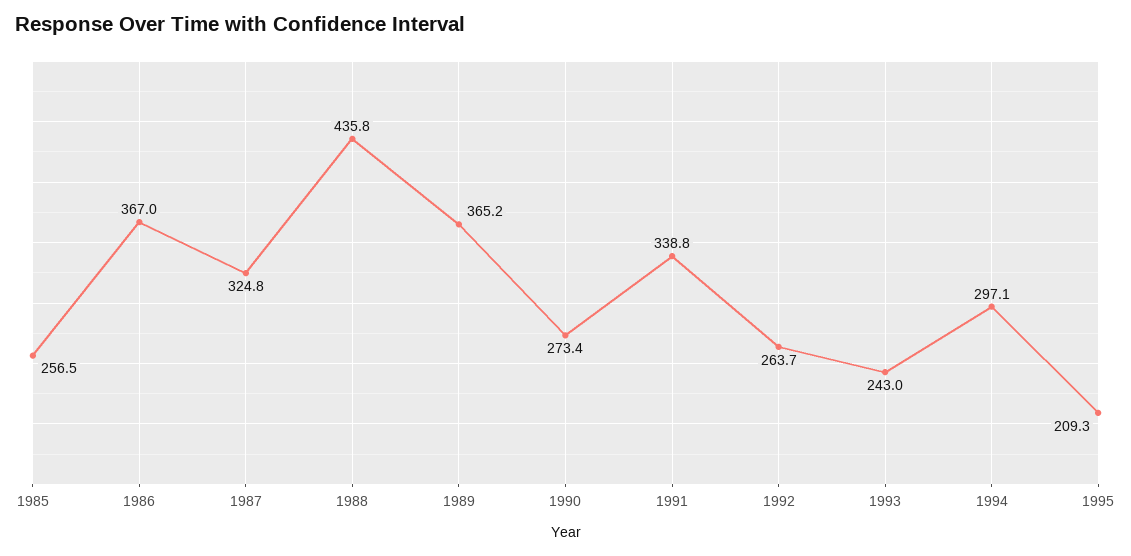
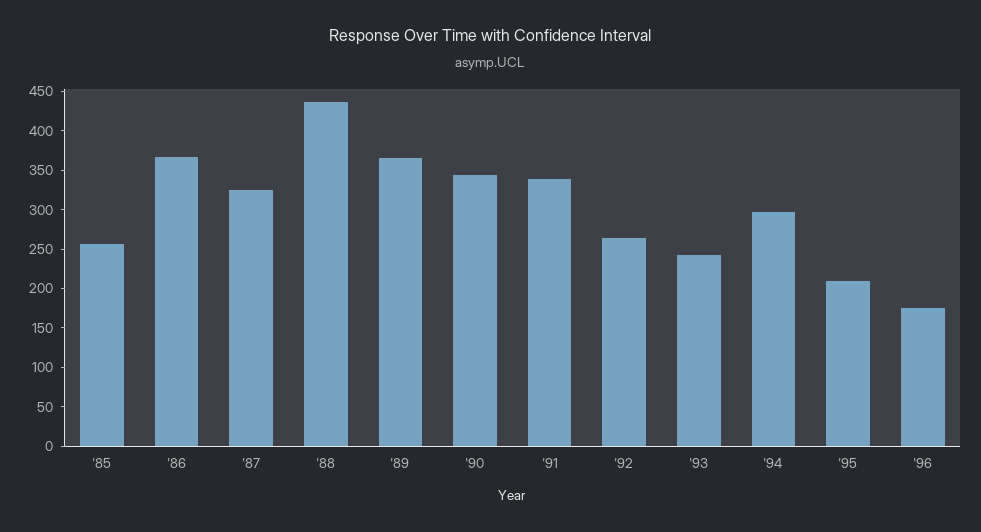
1990: 273.4 -> 350
'96: none -> 175

